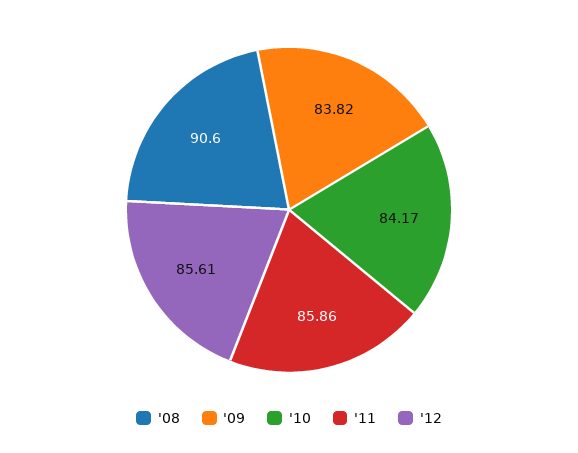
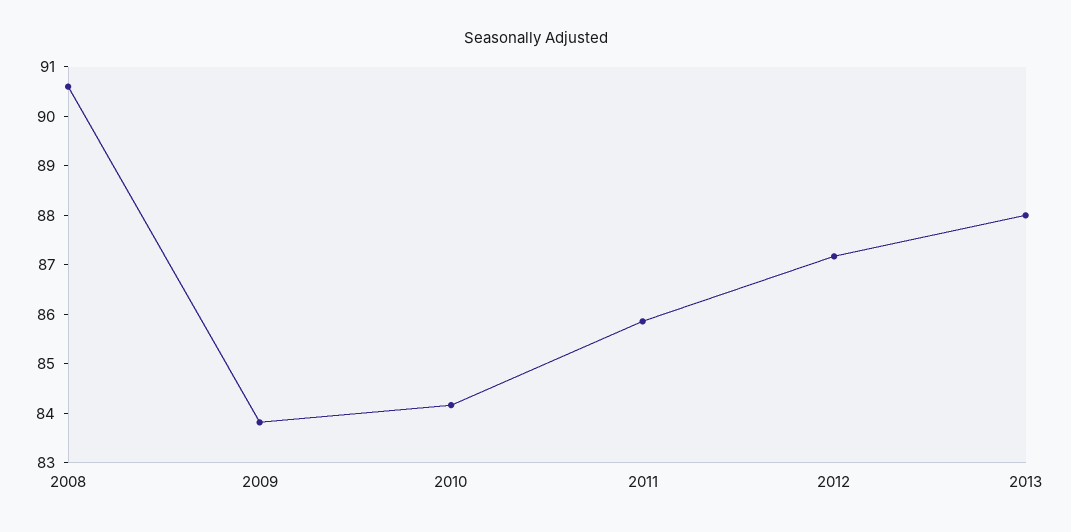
'12: 85.61 -> 87.2
2013: none -> 88

